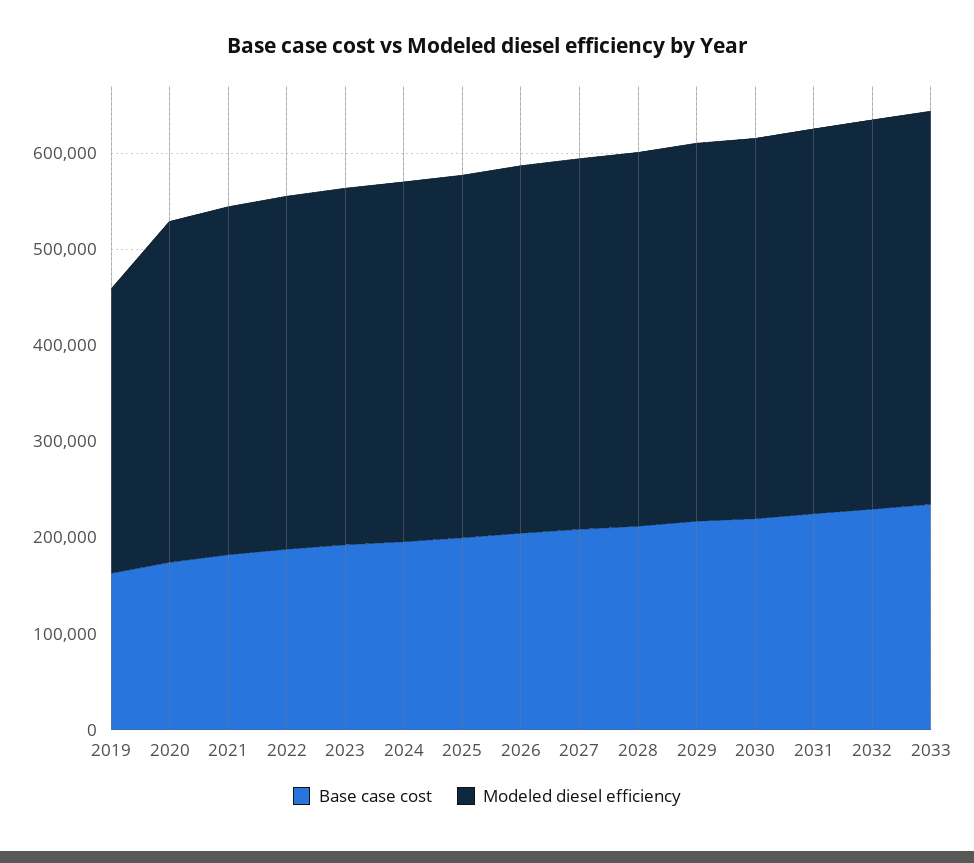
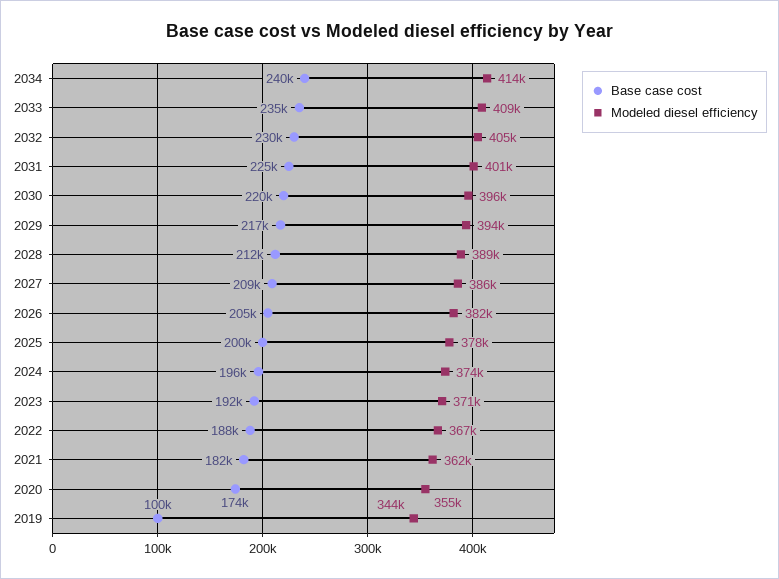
Base case cost, 2019: 160000 -> 100000
Modeled diesel efficiency, 2019: 300000 -> 344000
Base case cost, 2034: none -> 240000
Modeled diesel efficiency, 2034: none -> 414000

